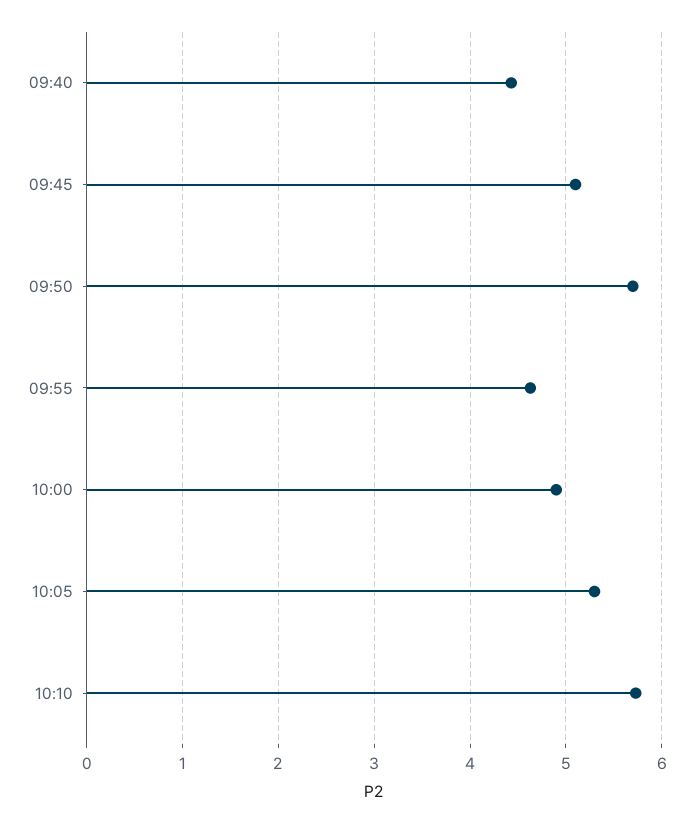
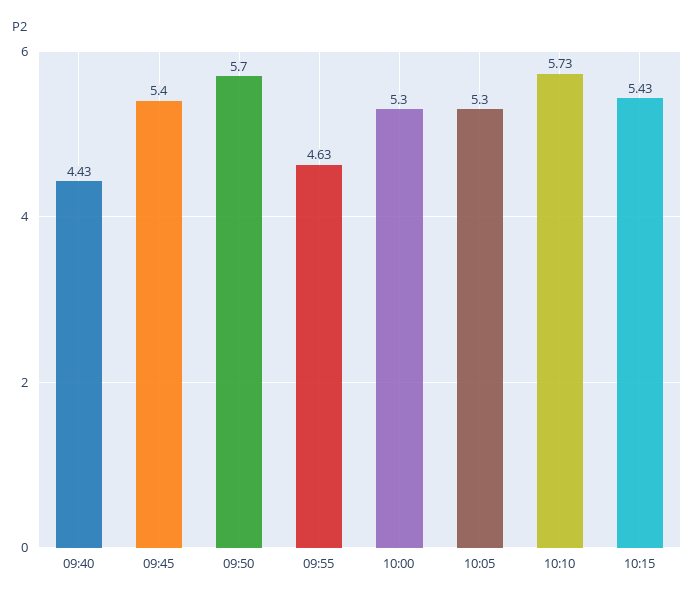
09:45: 5.1 -> 5.4
10:00: 4.9 -> 5.3
10:15: none -> 5.43

